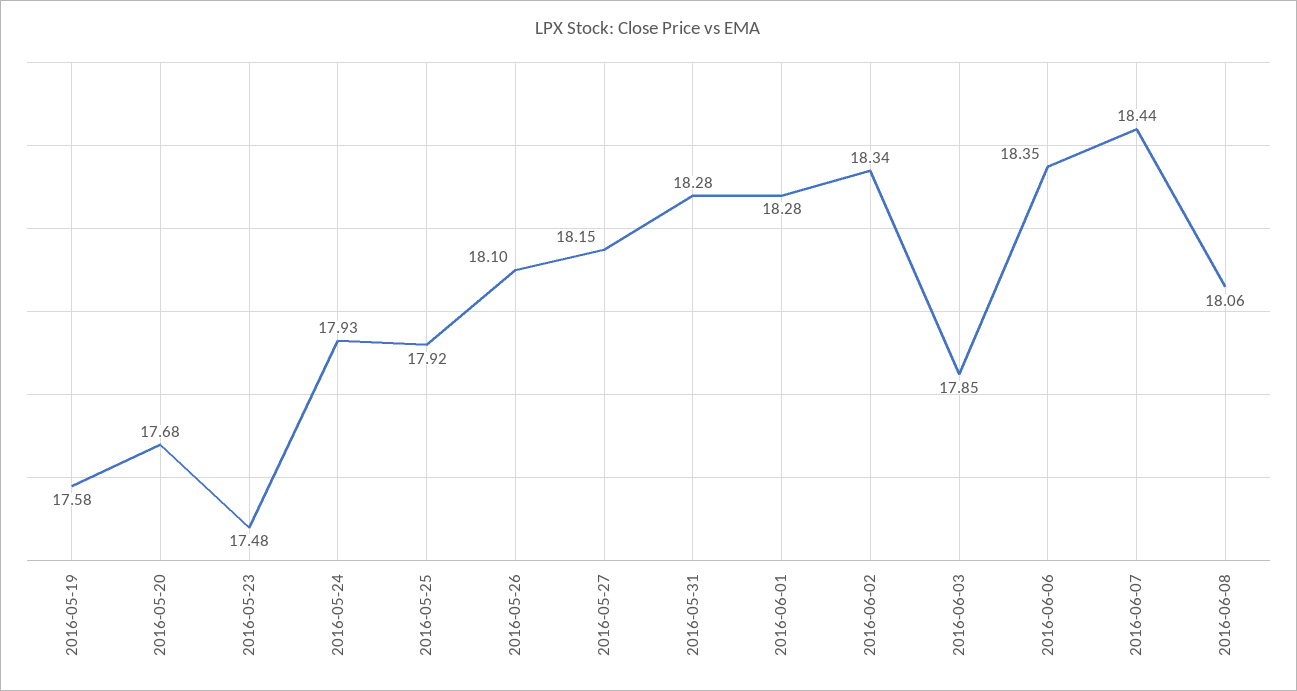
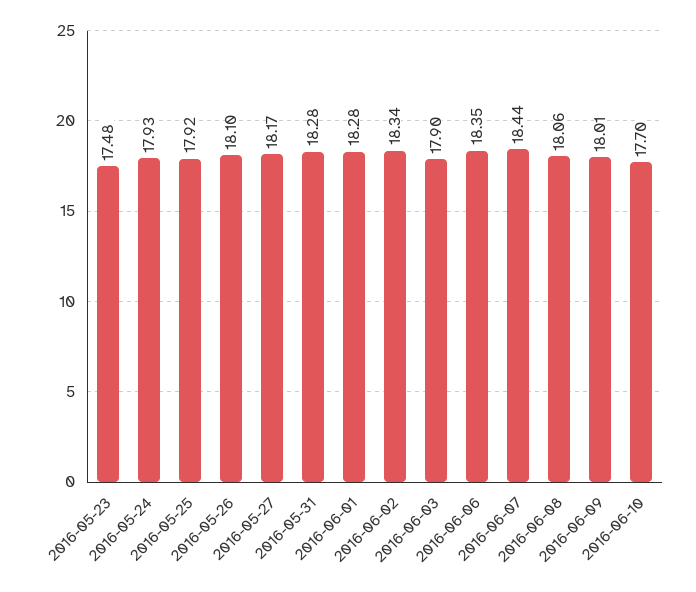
2016-05-19: 17.58 -> none
2016-05-20: 17.68 -> none
2016-05-27: 18.15 -> 18.17
2016-06-03: 17.85 -> 17.9
2016-06-09: none -> 18.01
2016-06-10: none -> 17.7

